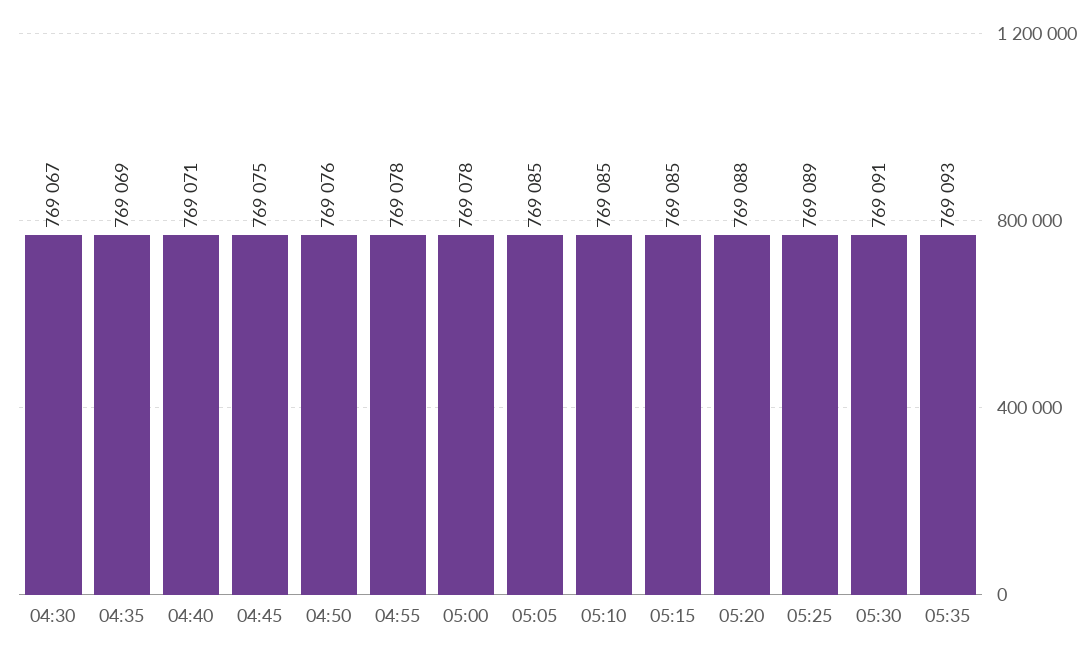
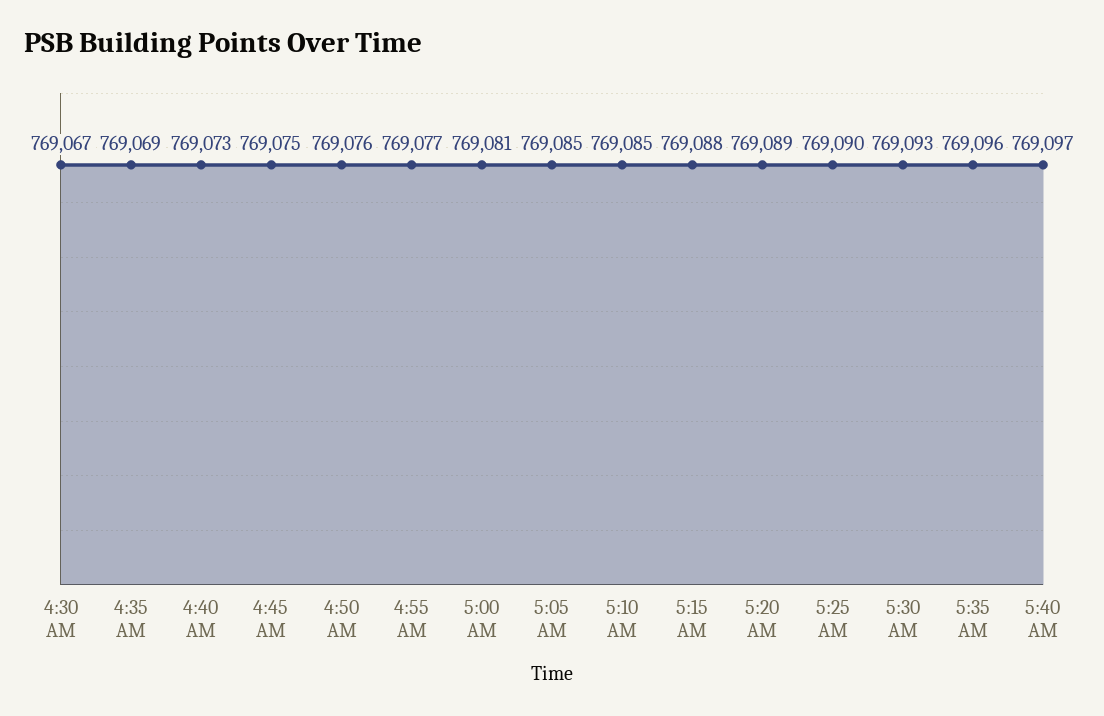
04:40: 769071 -> 769073
04:55: 769078 -> 769077
05:00: 769078 -> 769081
05:15: 769085 -> 769088
05:20: 769088 -> 769089
05:25: 769089 -> 769090
05:30: 769091 -> 769093
05:35: 769093 -> 769096
5:40 AM: none -> 769097

